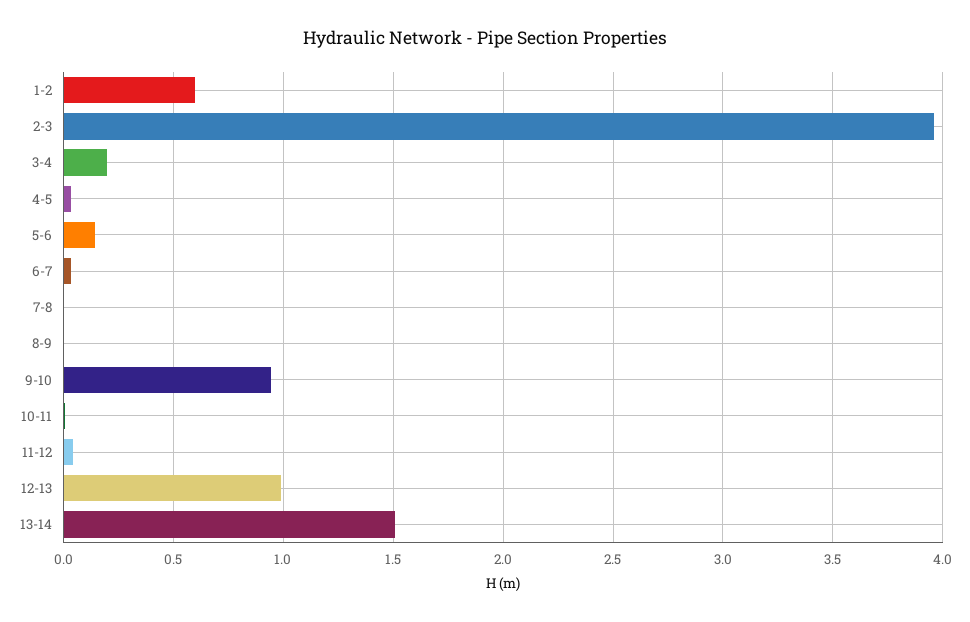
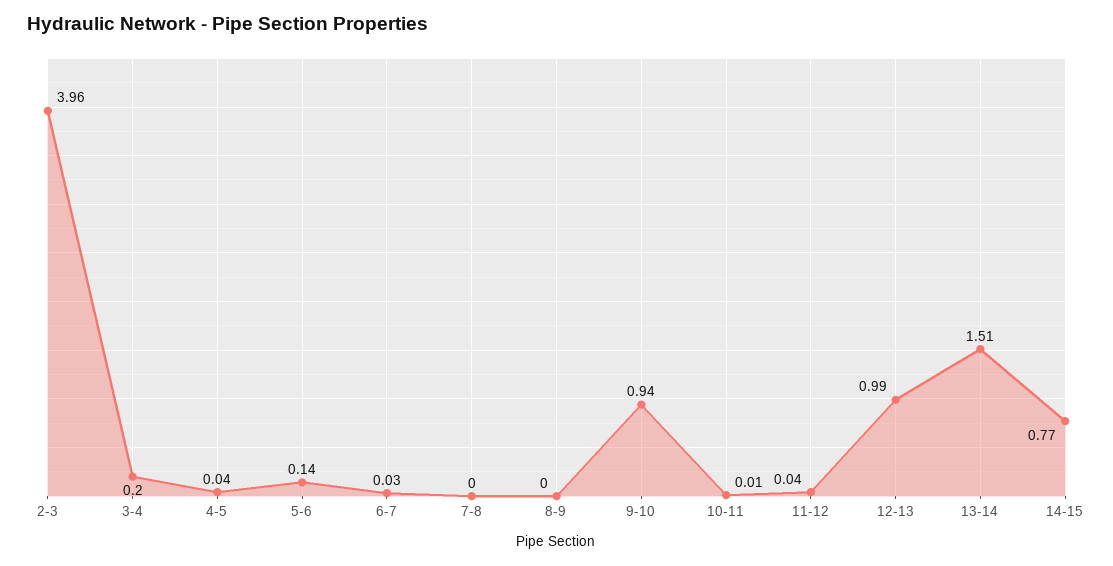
1-2: 0.6 -> none
14-15: none -> 0.77

